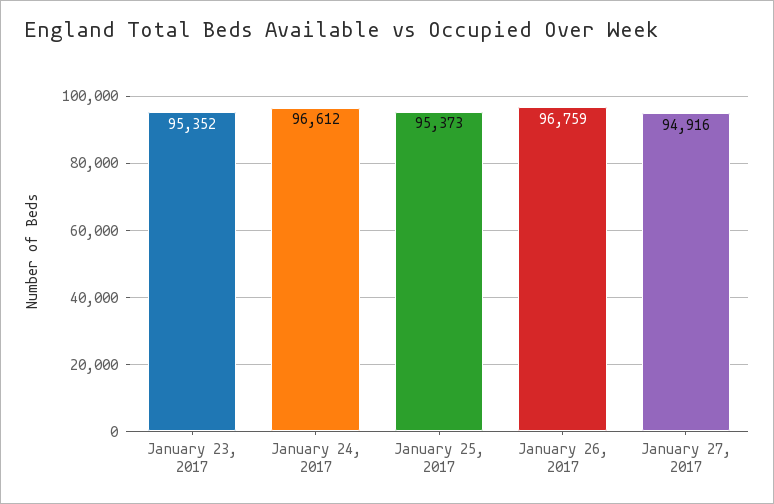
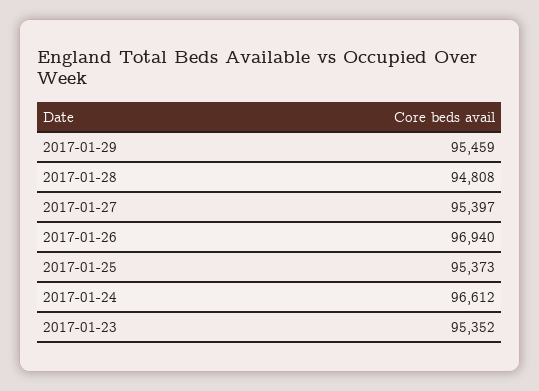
January 26, 2017: 96759 -> 96940
January 27, 2017: 94916 -> 95397
2017-01-29: none -> 95459
2017-01-28: none -> 94808

